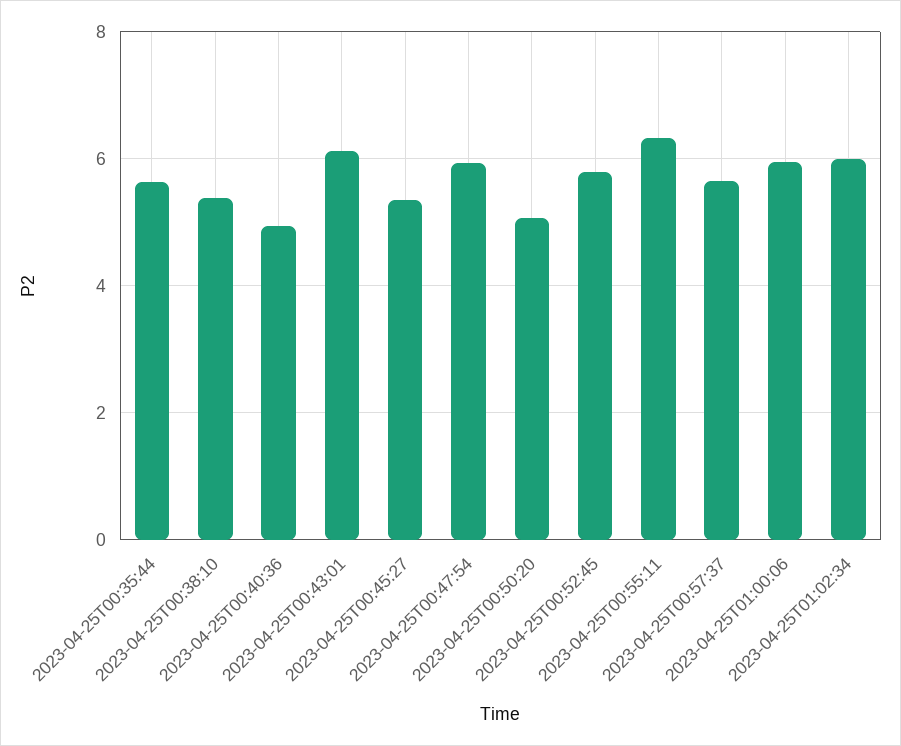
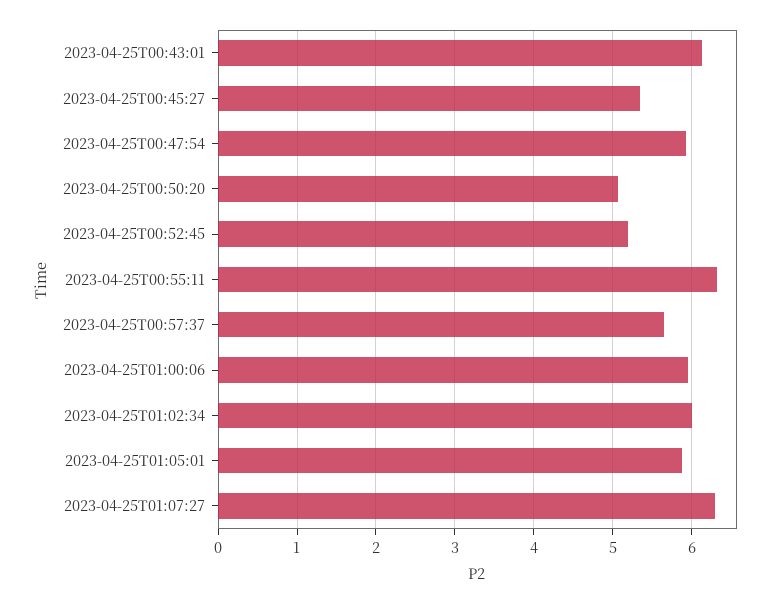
2023-04-25T00:35:44: 5.6 -> none
2023-04-25T00:38:10: 5.4 -> none
2023-04-25T00:40:36: 5 -> none
2023-04-25T00:52:45: 5.8 -> 5.2
2023-04-25T01:05:01: none -> 5.9
2023-04-25T01:07:27: none -> 6.3

